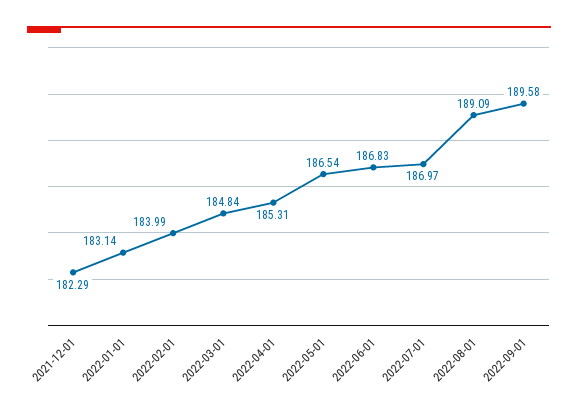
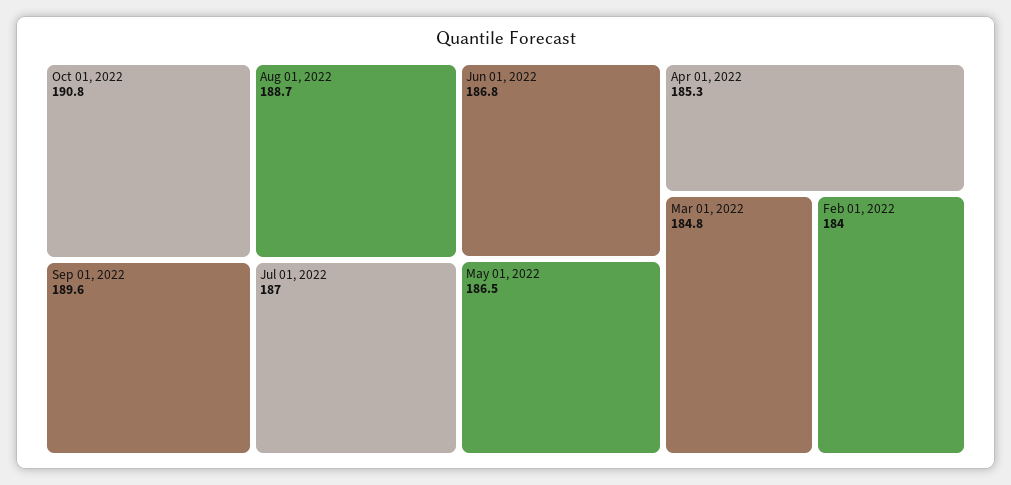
2021-12-01: 182.29 -> none
2022-01-01: 183.14 -> none
2022-08-01: 189.09 -> 188.7
Oct 01, 2022: none -> 190.8

